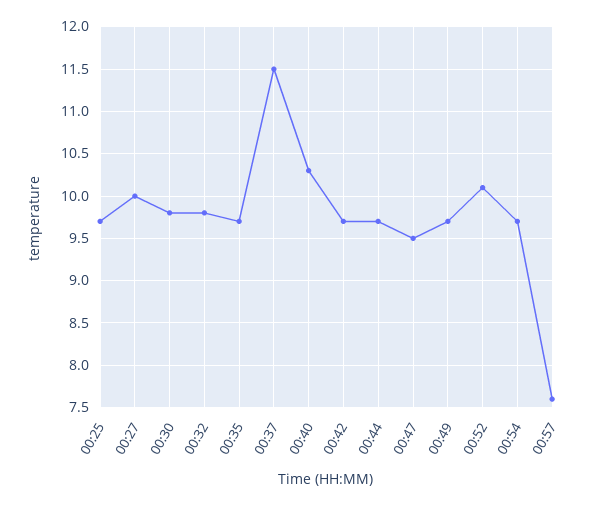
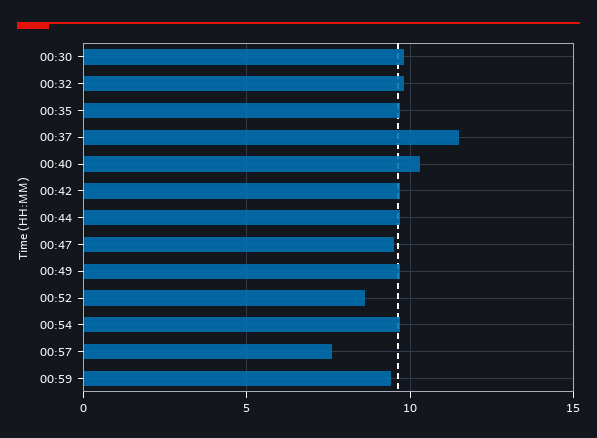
00:25: 9.7 -> none
00:27: 10 -> none
00:52: 10.1 -> 8.5
00:59: none -> 9.5

